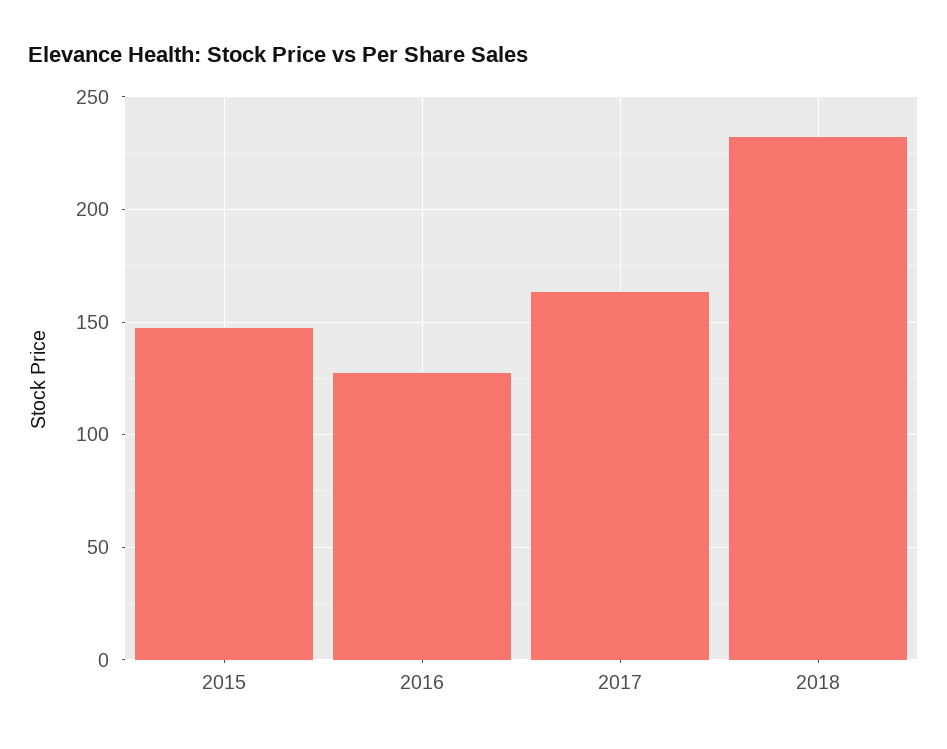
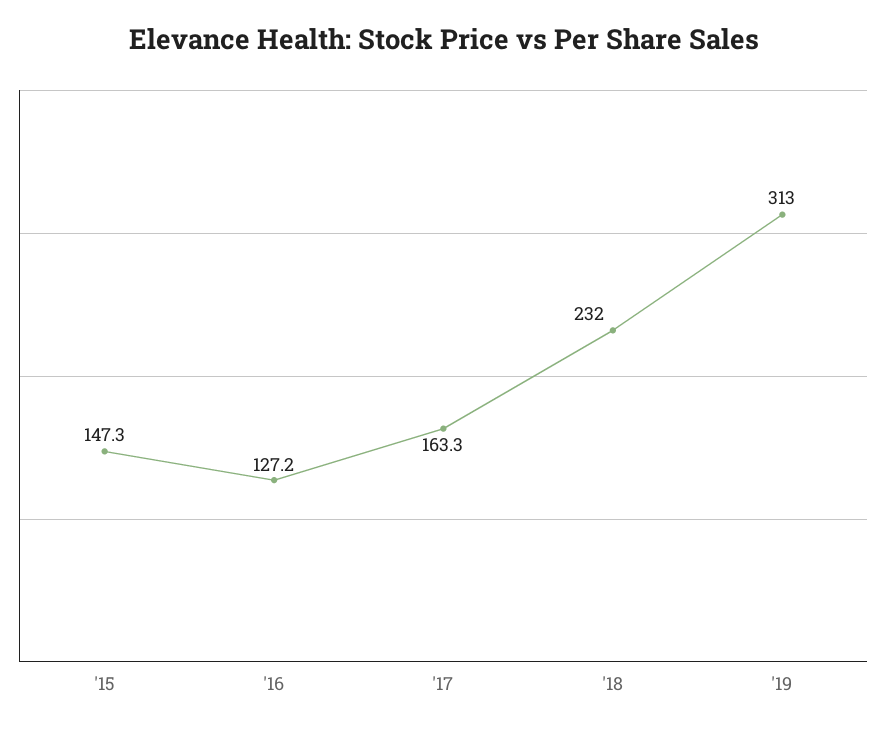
'19: none -> 313

